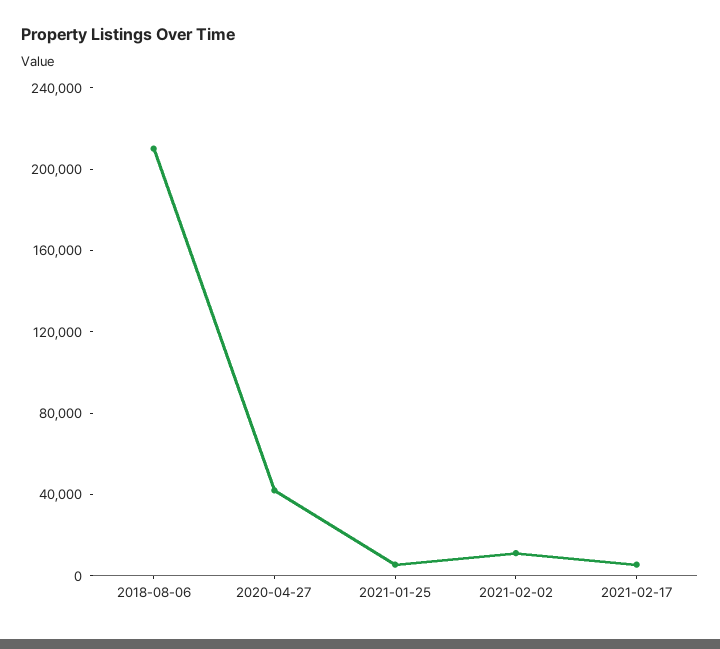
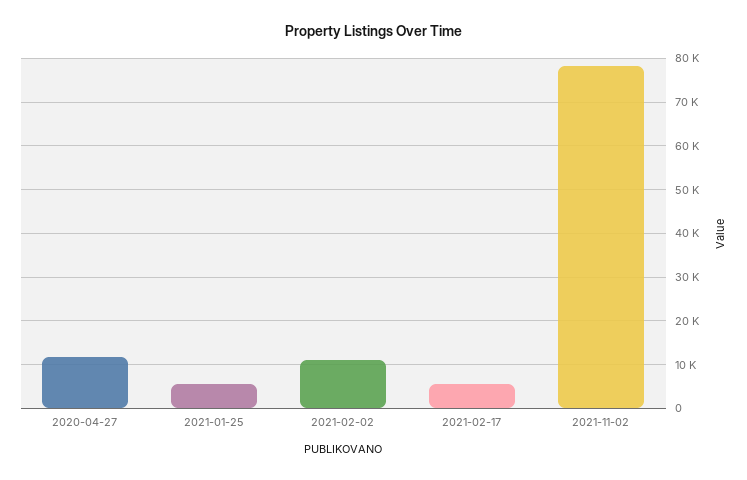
2018-08-06: 210000 -> none
2020-04-27: 40000 -> 12000
2021-11-02: none -> 78000

